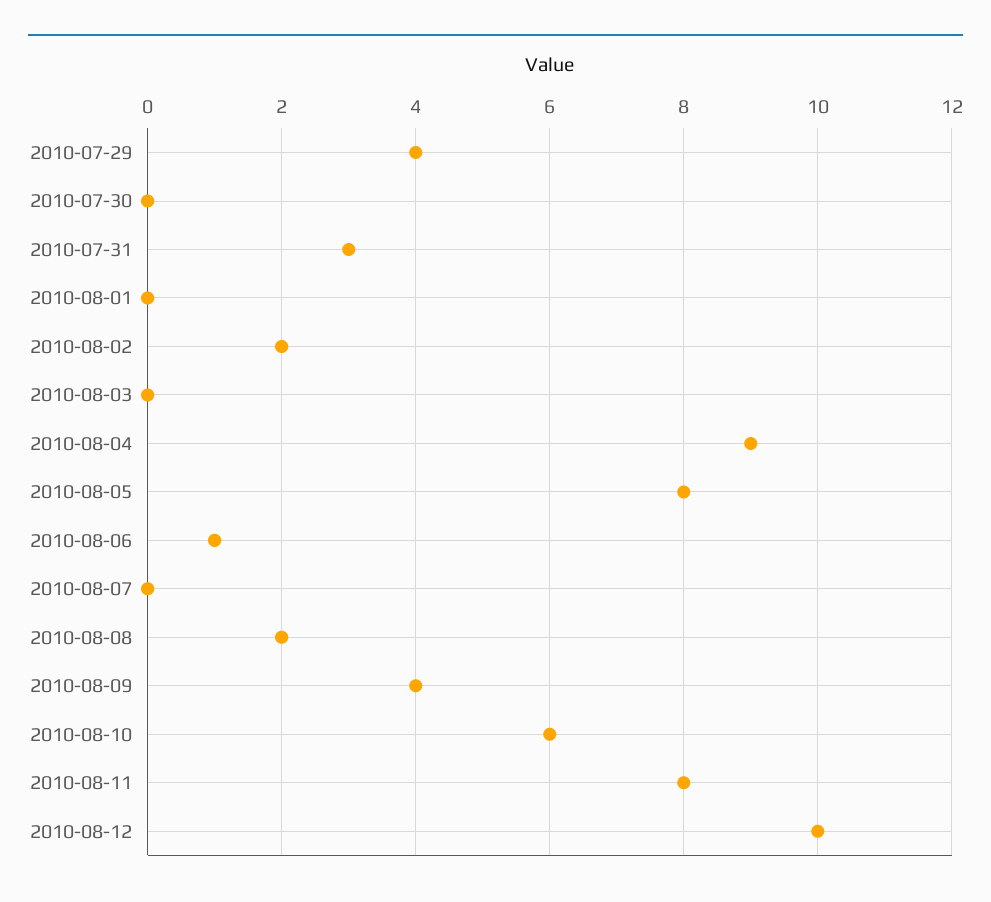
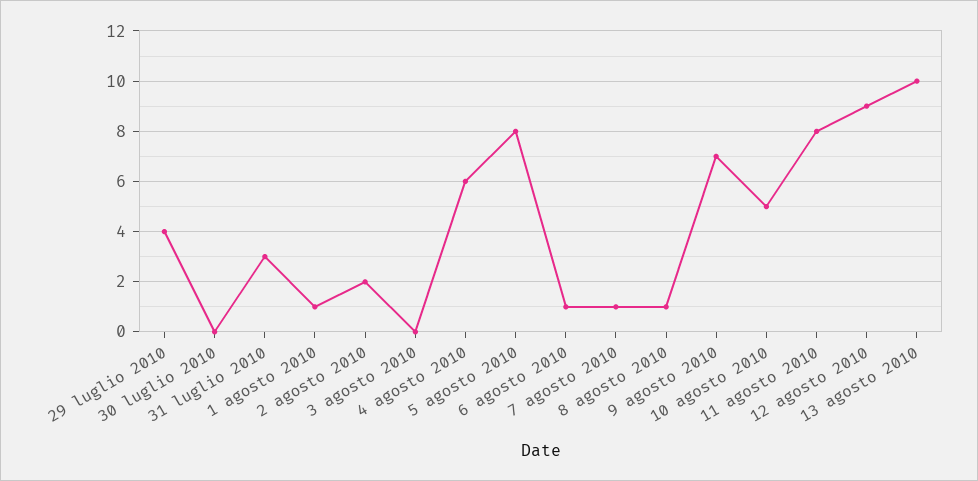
2010-08-01: 0 -> 1
2010-08-04: 9 -> 6
2010-08-07: 0 -> 1
2010-08-08: 2 -> 1
2010-08-09: 4 -> 7
2010-08-10: 6 -> 5
2010-08-12: 10 -> 9
13 agosto 2010: none -> 10

